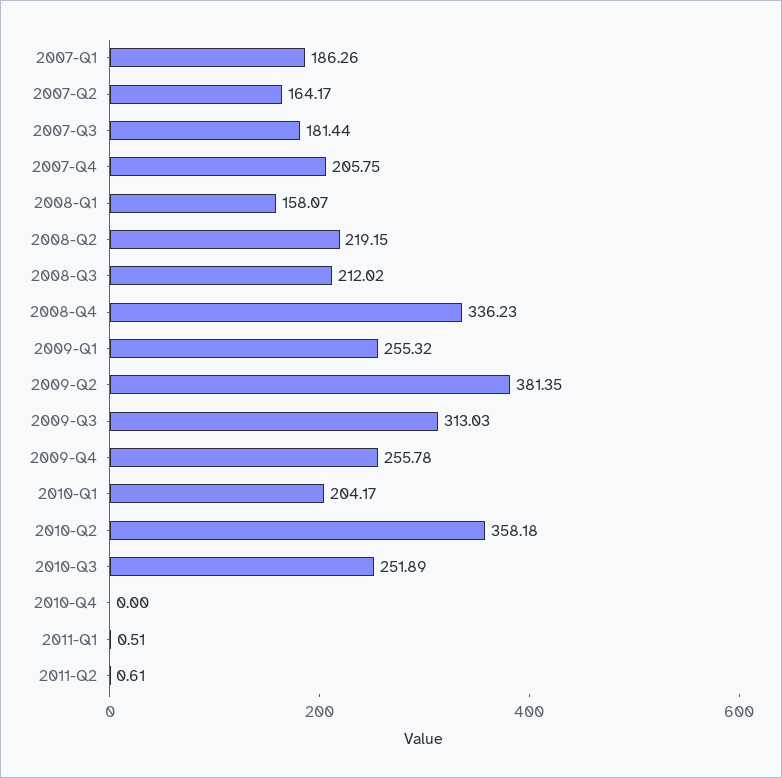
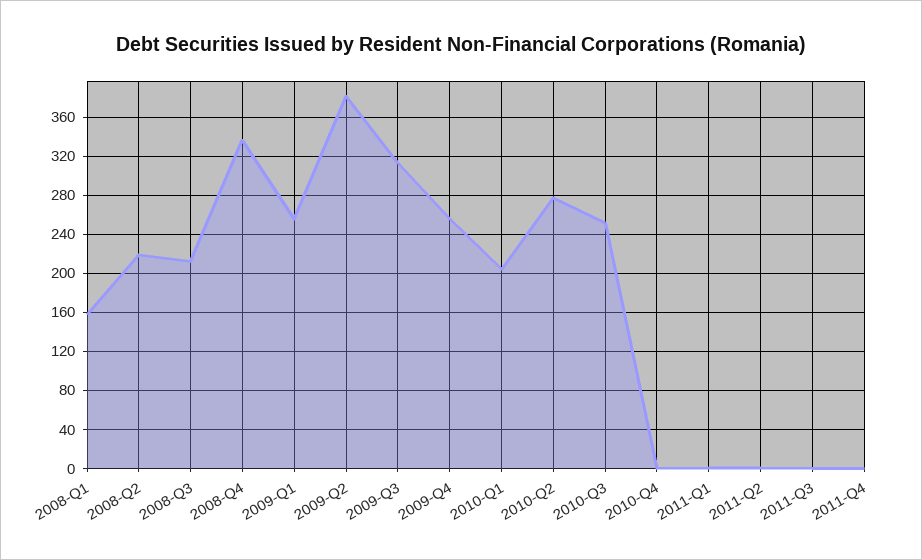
2007-Q1: 186.26 -> none
2007-Q2: 164.17 -> none
2007-Q3: 181.44 -> none
2007-Q4: 205.75 -> none
2010-Q2: 358.18 -> 280
2011-Q3: none -> 0
2011-Q4: none -> 0

